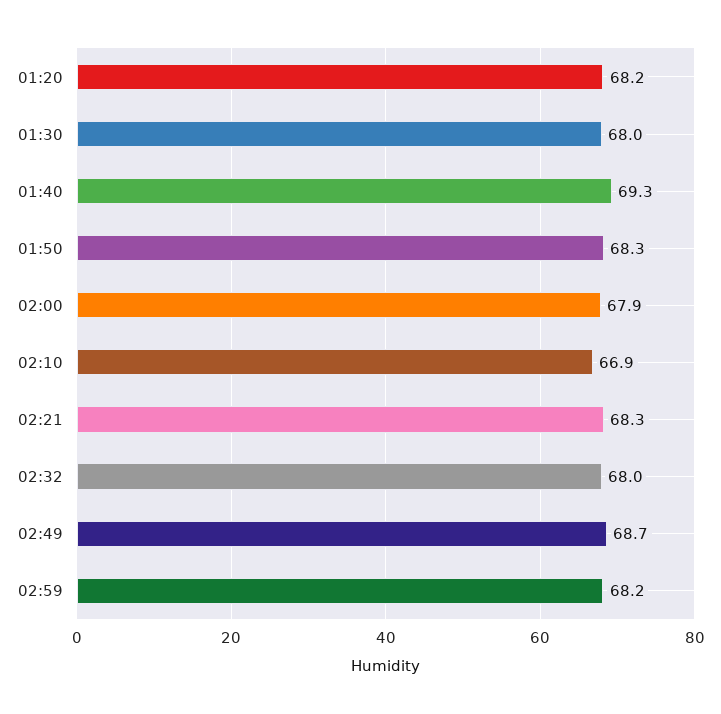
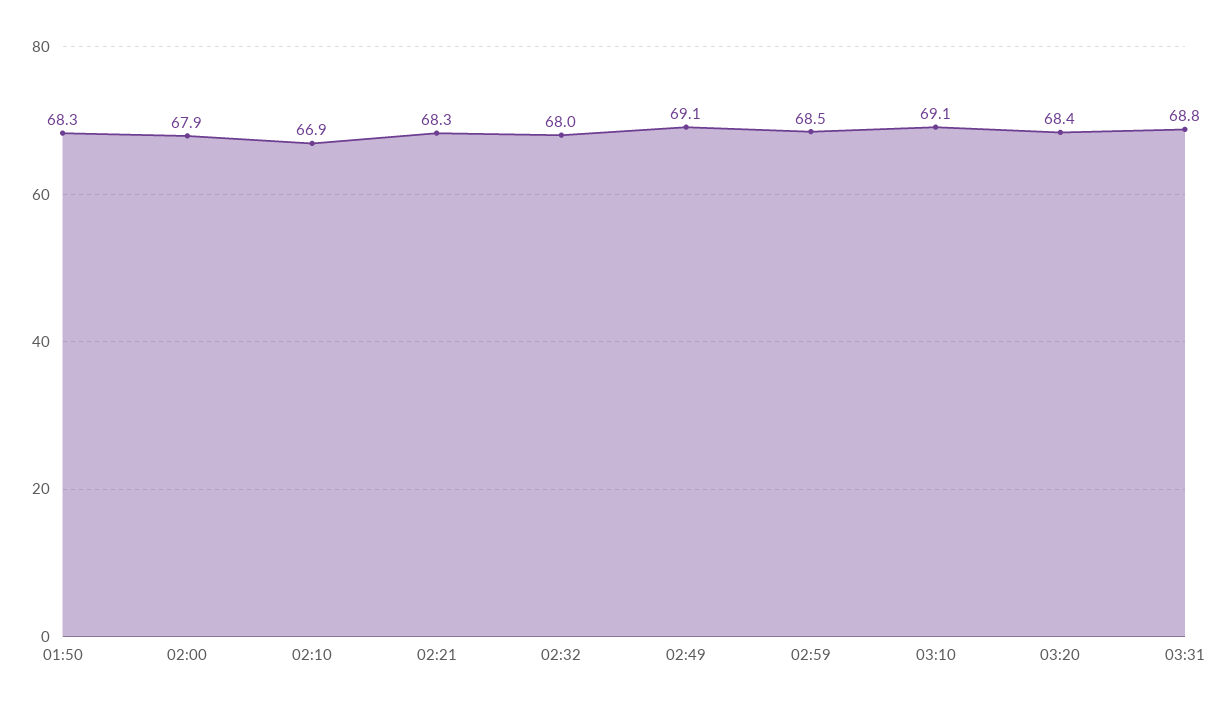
01:20: 68.2 -> none
01:30: 68 -> none
01:40: 69.3 -> none
02:49: 68.7 -> 69.1
02:59: 68.2 -> 68.5
03:10: none -> 69.1
03:20: none -> 68.4
03:31: none -> 68.8

